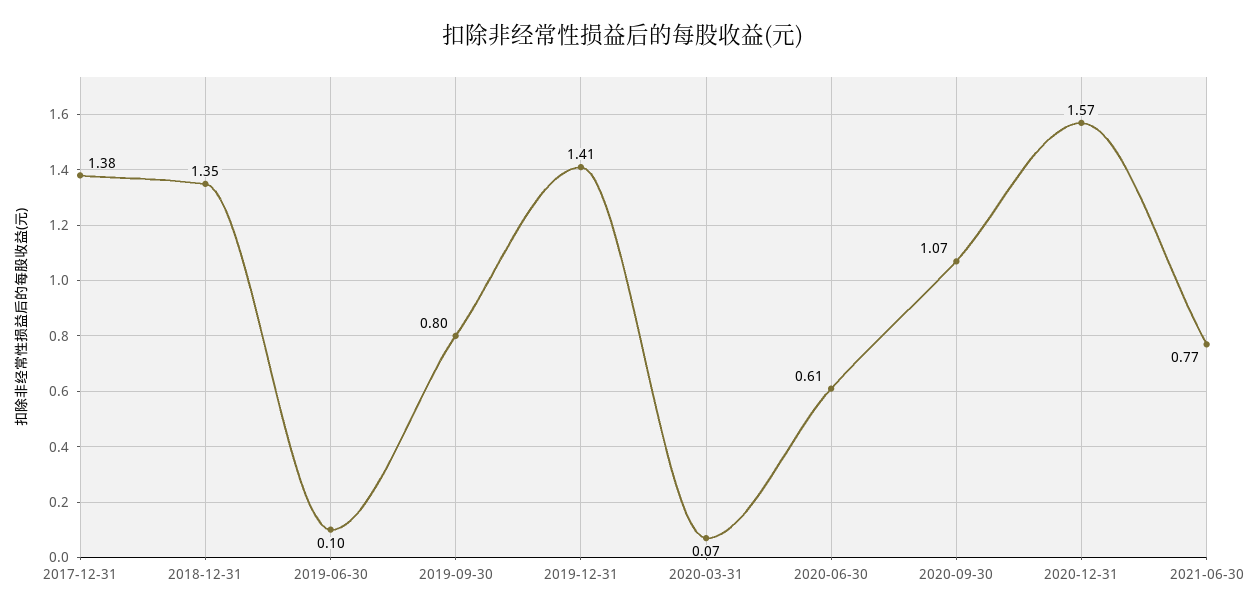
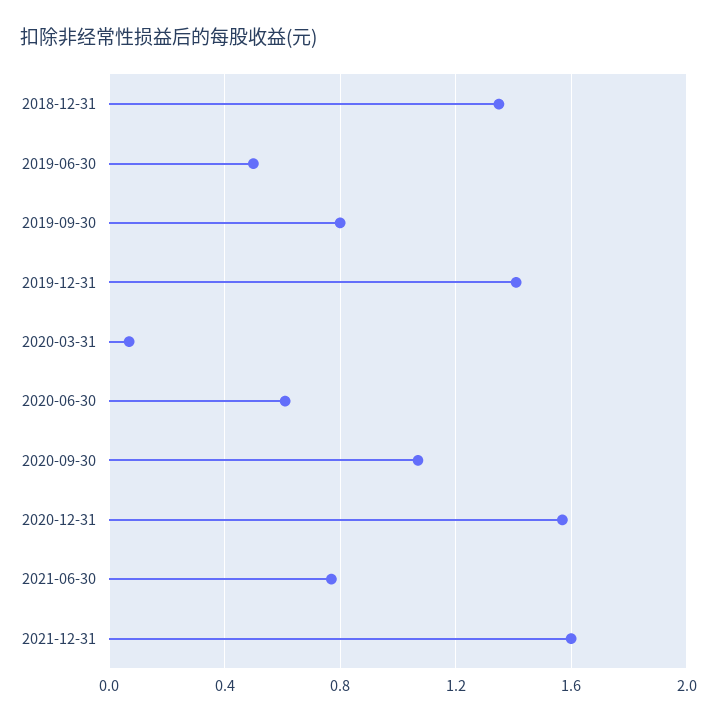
2017-12-31: 1.38 -> none
2019-06-30: 0.1 -> 0.5
2021-12-31: none -> 1.6

